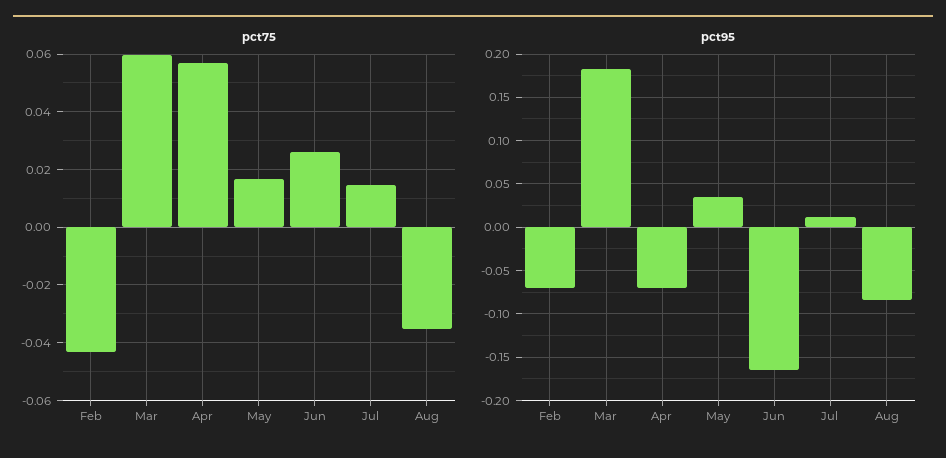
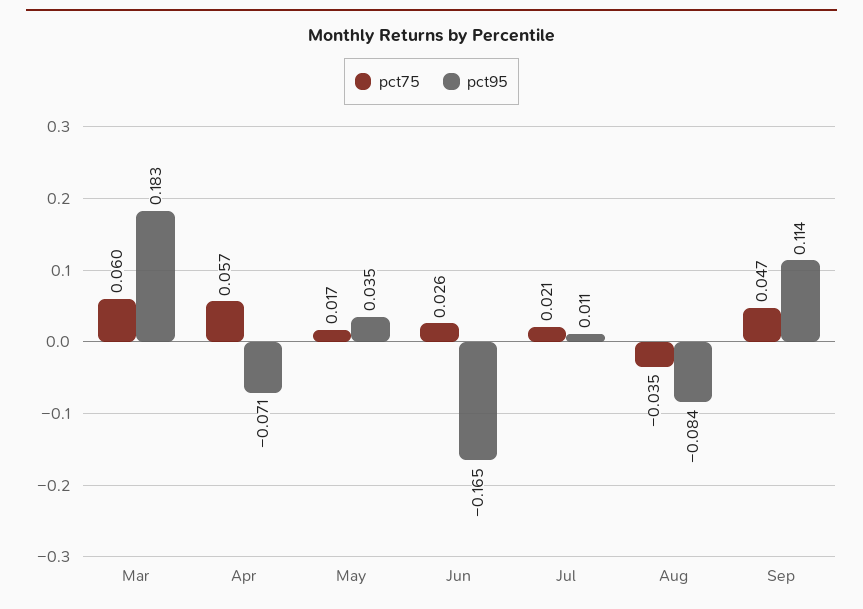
pct75, Feb: -0.0425 -> none
pct75, Jul: 0.015 -> 0.021
pct95, Feb: -0.07 -> none
pct75, Sep: none -> 0.047
pct95, Sep: none -> 0.114

